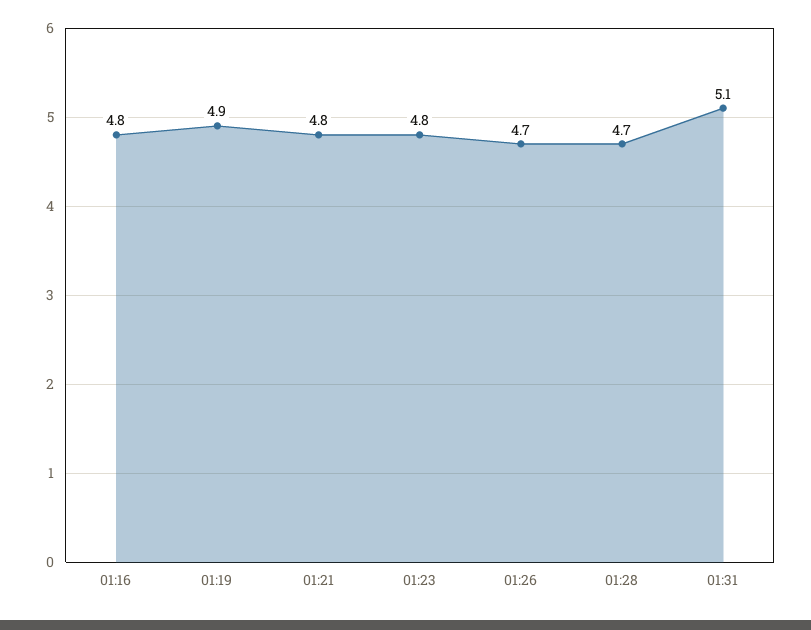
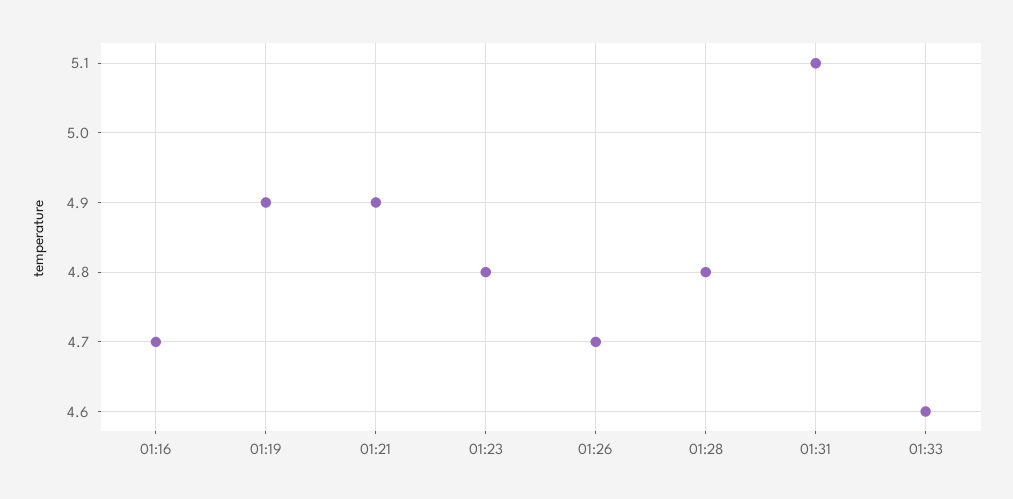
01:16: 4.8 -> 4.7
01:21: 4.8 -> 4.9
01:28: 4.7 -> 4.8
01:33: none -> 4.6

